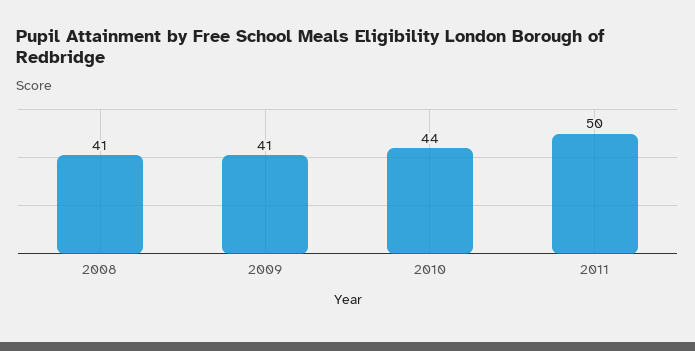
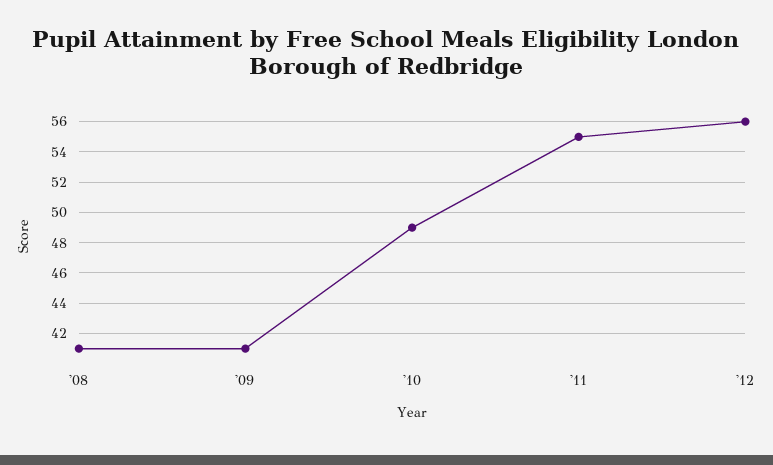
2010: 44 -> 49
2011: 50 -> 55
'12: none -> 56

